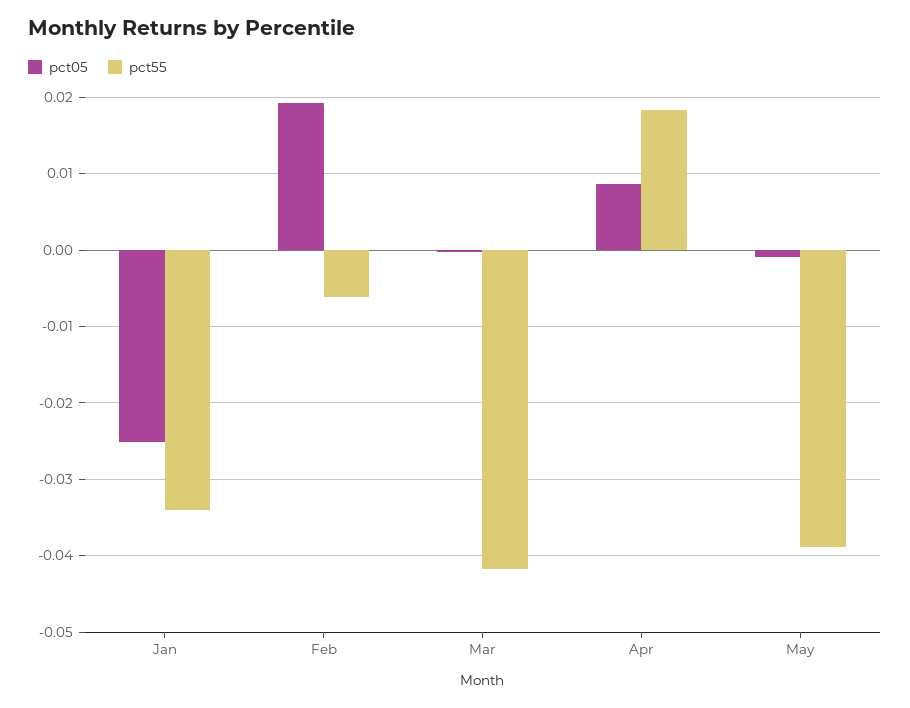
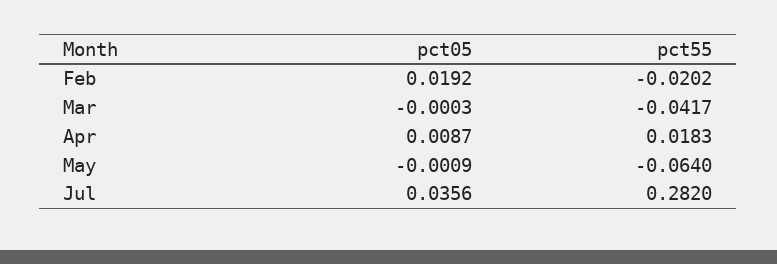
pct05, Jan: -0.025 -> none
pct55, Jan: -0.034 -> none
pct55, Feb: -0.006 -> -0.0202
pct55, May: -0.039 -> -0.064
pct05, Jul: none -> 0.0356
pct55, Jul: none -> 0.282

